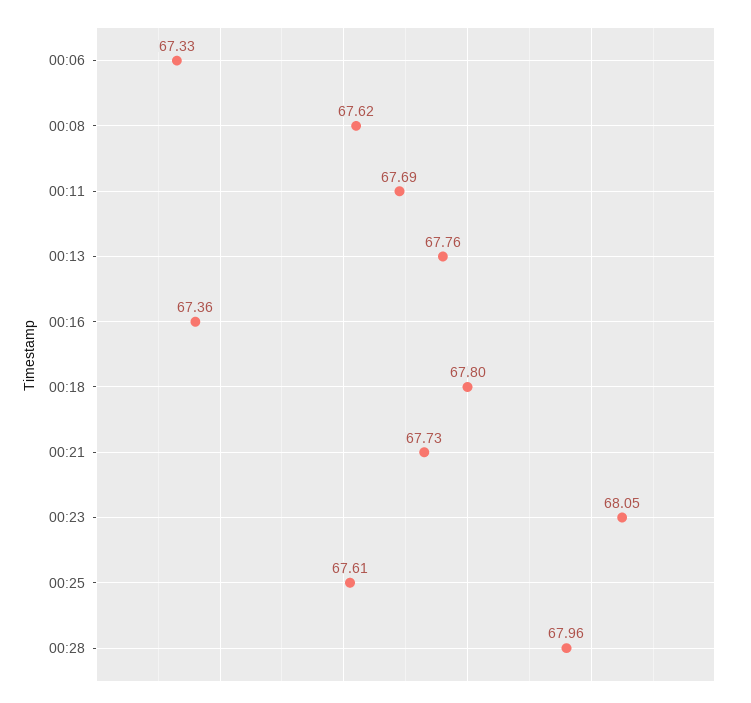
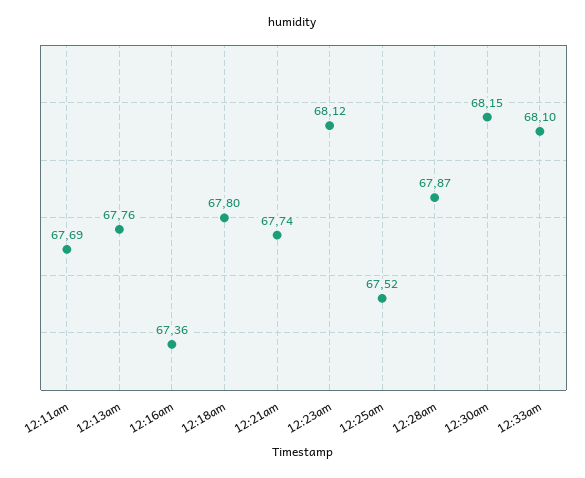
00:06: 67.33 -> none
00:08: 67.62 -> none
00:21: 67.73 -> 67.74
00:23: 68.05 -> 68.12
00:25: 67.61 -> 67.52
00:28: 67.96 -> 67.87
12:30am: none -> 68.15
12:33am: none -> 68.1

